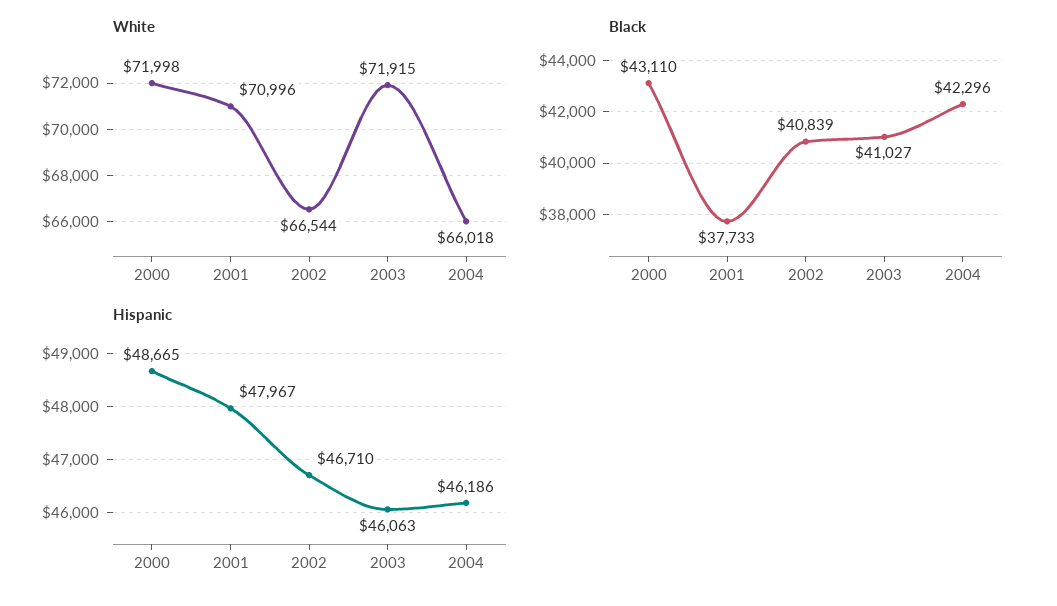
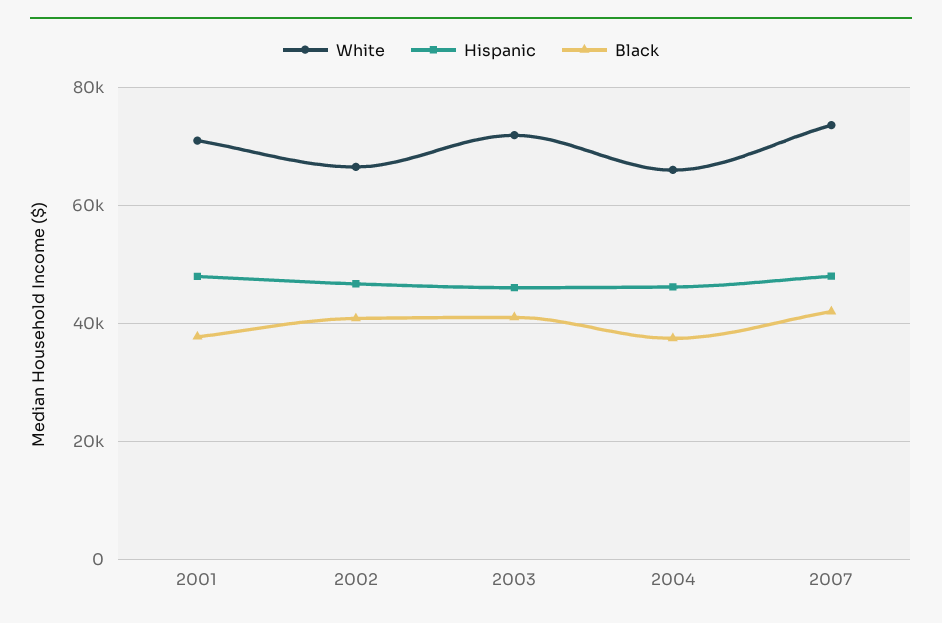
White, 2000: 71998 -> none
Black, 2000: 43110 -> none
Black, 2004: 42296 -> 38000
Hispanic, 2000: 48665 -> none
White, 2007: none -> 74000
Hispanic, 2007: none -> 48000
Black, 2007: none -> 42000

